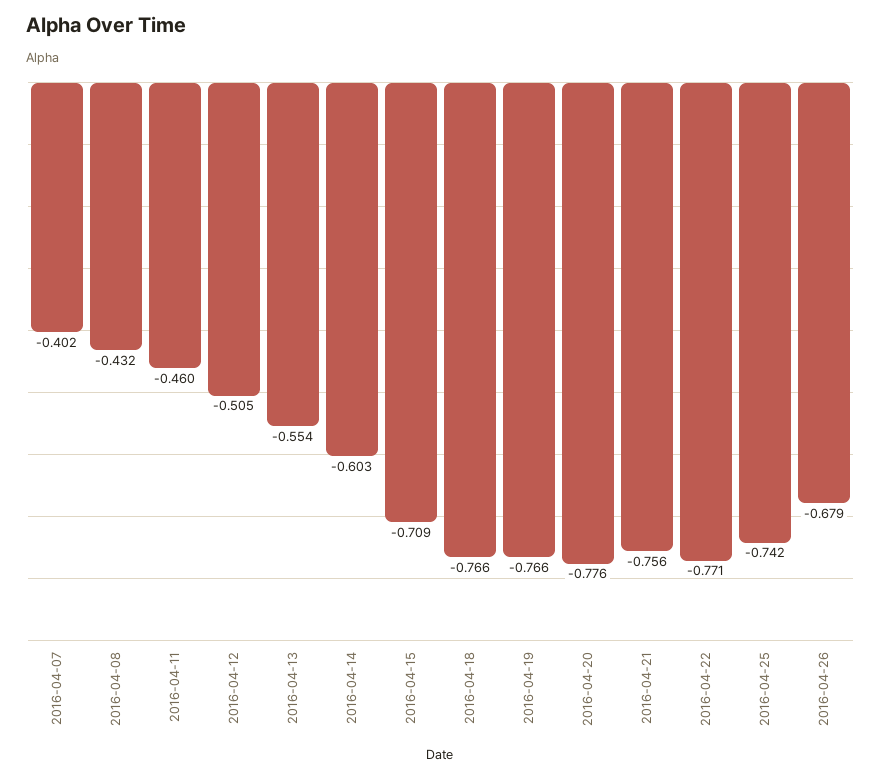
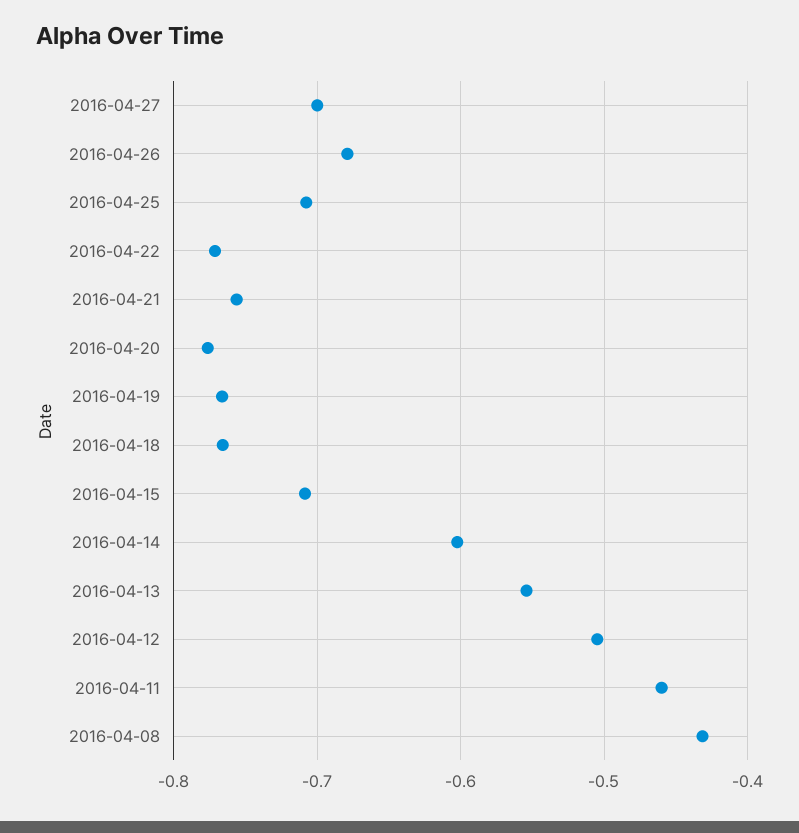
2016-04-07: -0.402 -> none
2016-04-25: -0.742 -> -0.71
2016-04-27: none -> -0.7

